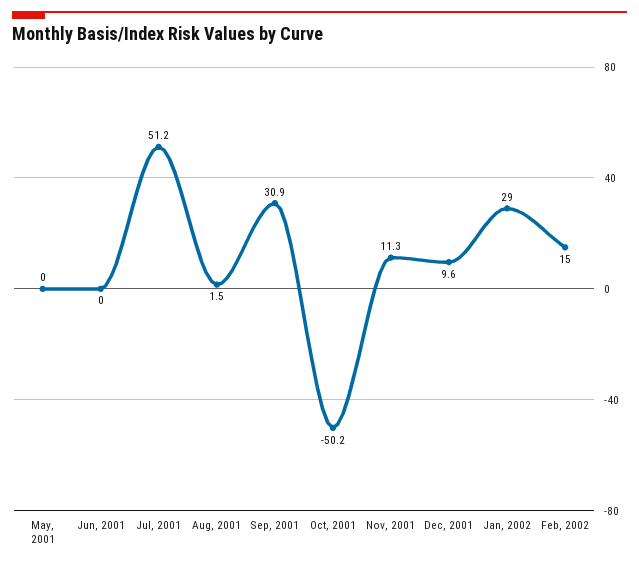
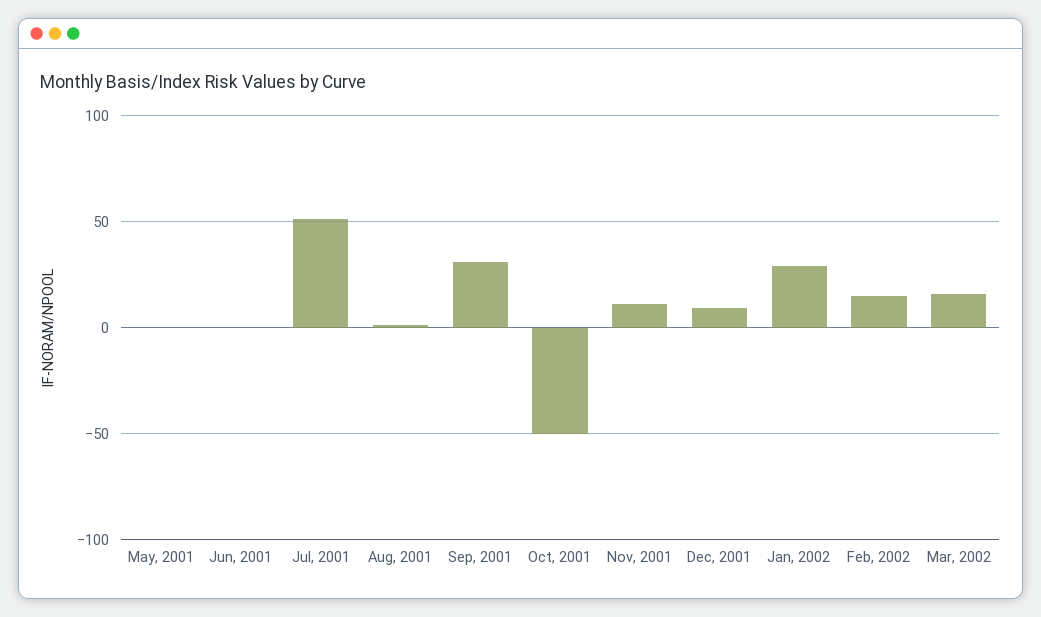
Mar, 2002: none -> 15

